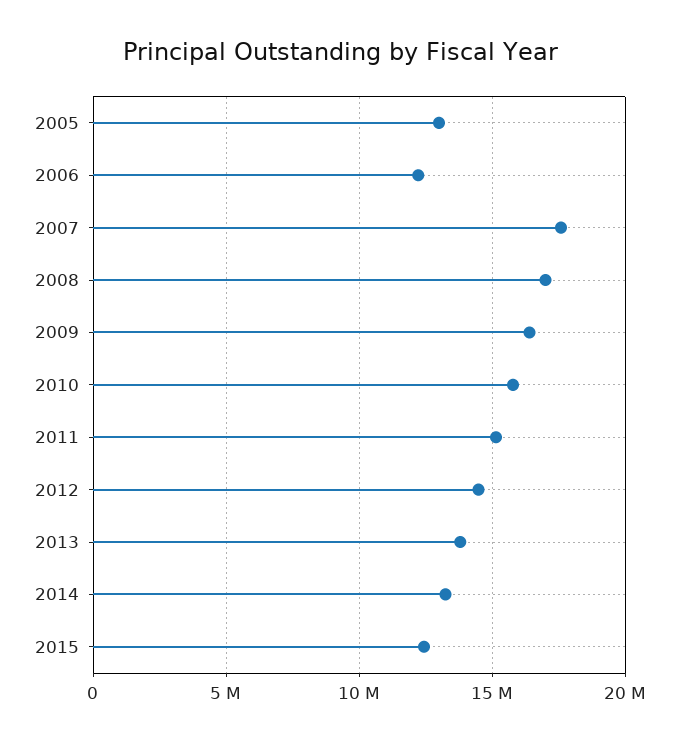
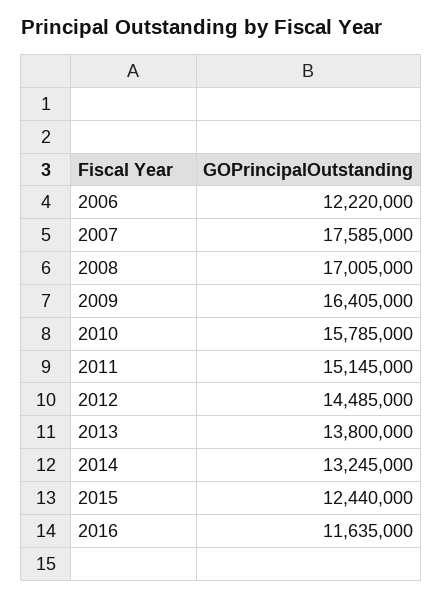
2005: 13000000 -> none
2016: none -> 11635000

